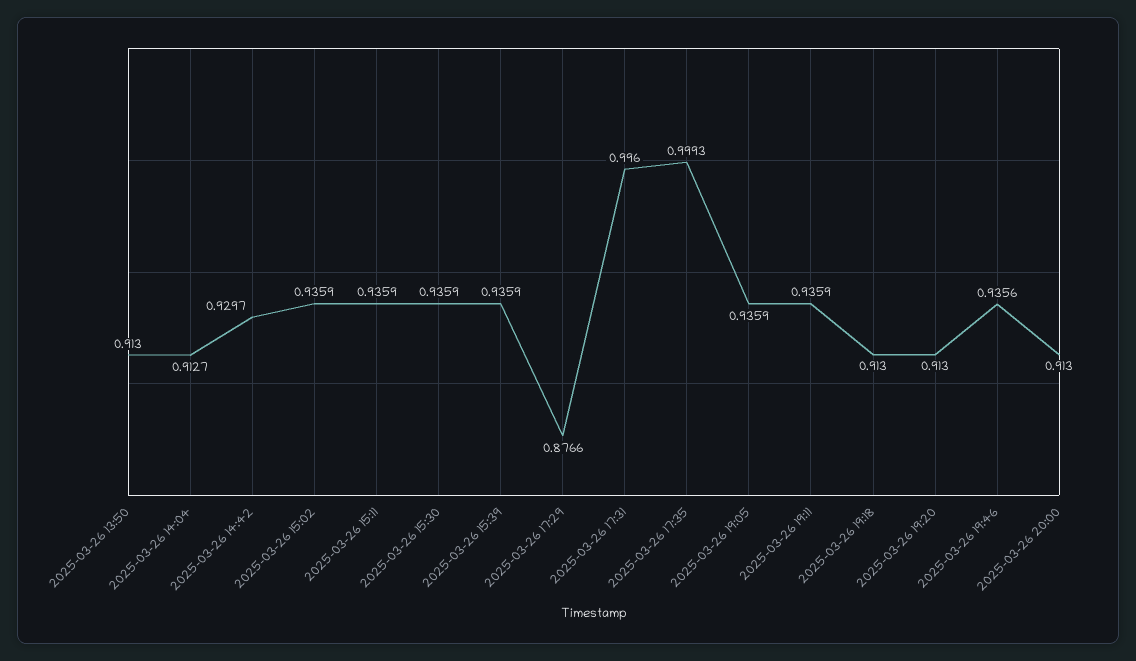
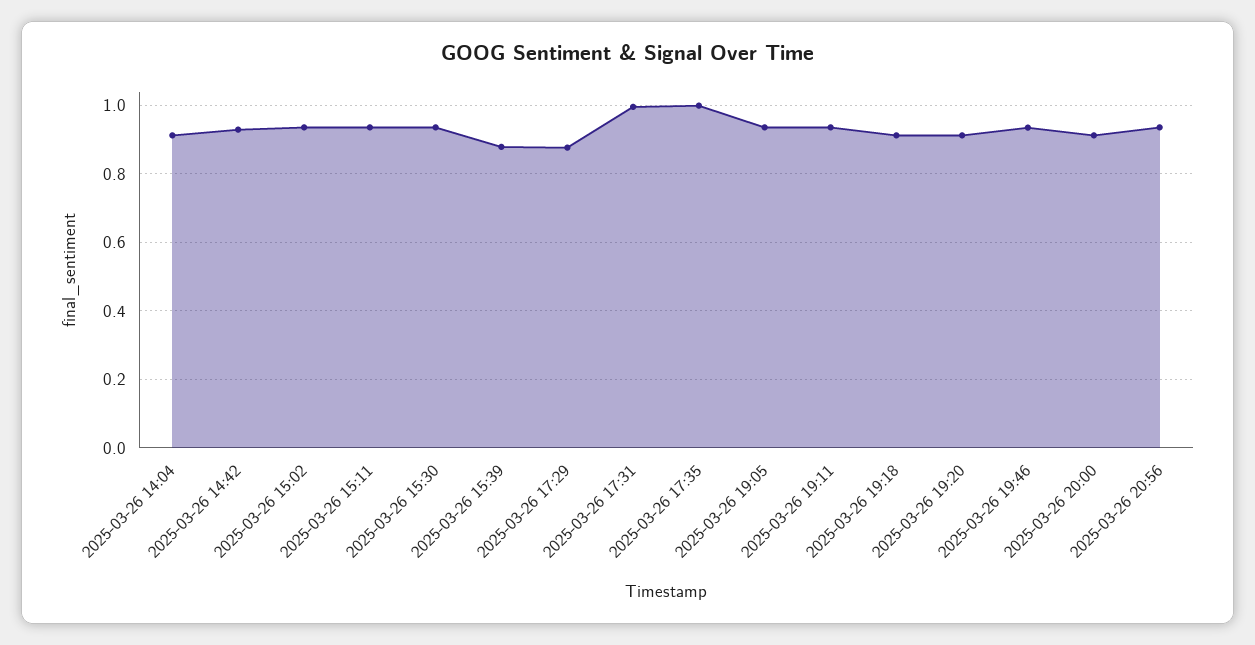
2025-03-26 13:50: 0.913 -> none
2025-03-26 15:39: 0.9359 -> 0.88
2025-03-26 20:56: none -> 0.94

